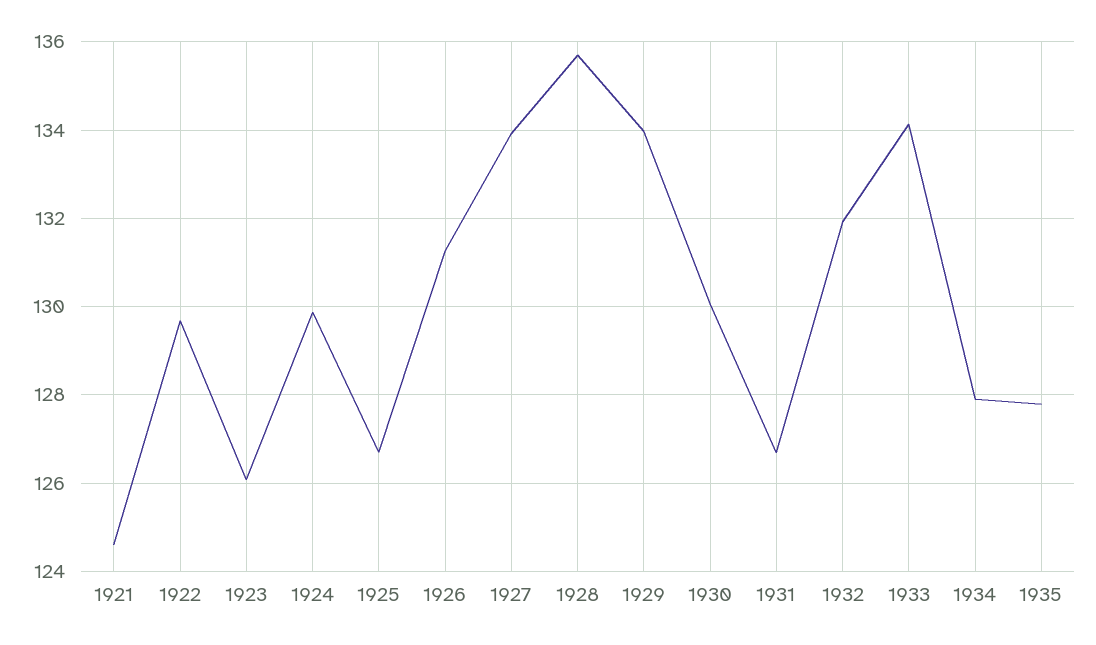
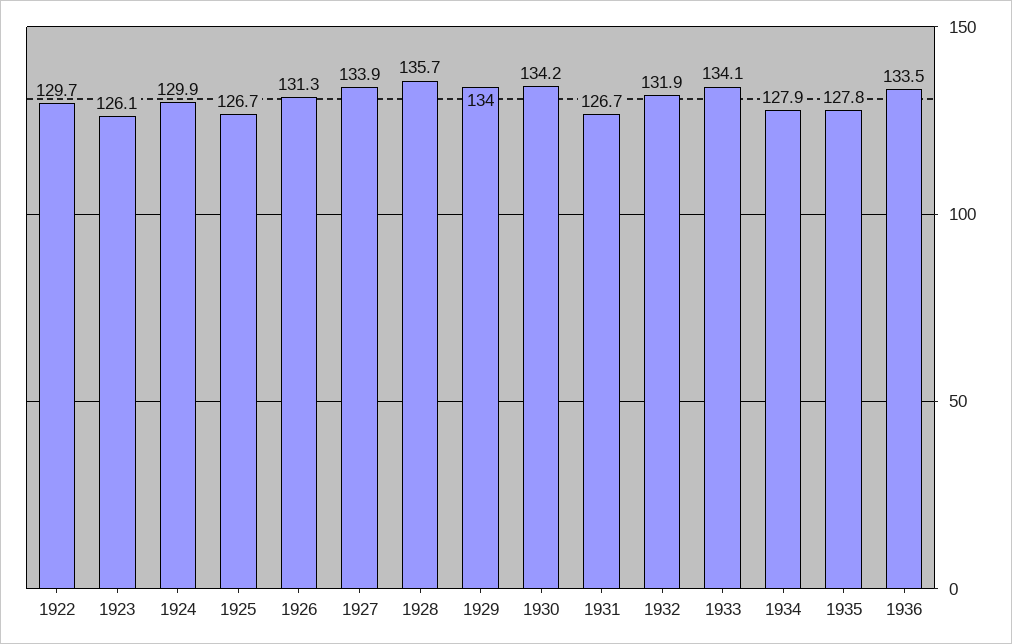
1921: 124.6 -> none
1930: 130 -> 134.2
1936: none -> 133.5

